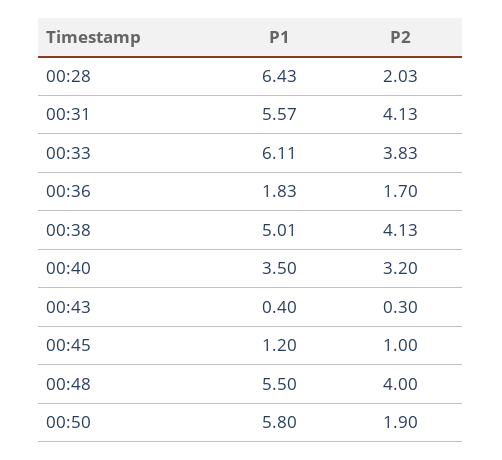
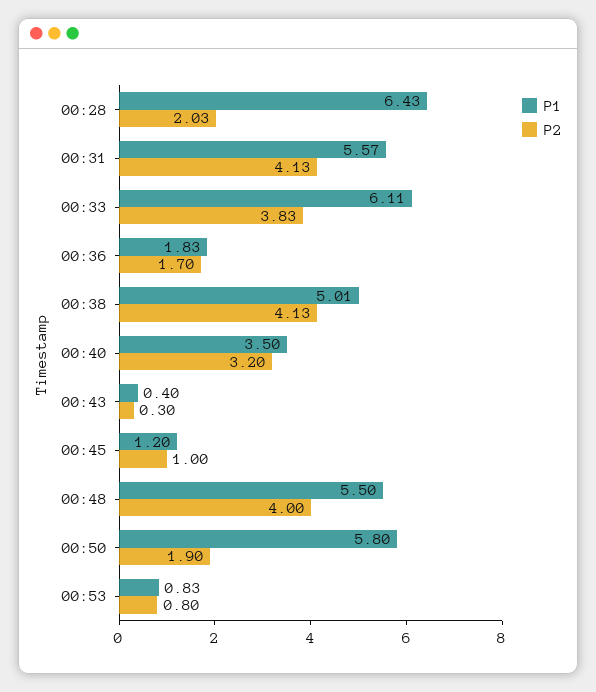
P1, 00:53: none -> 0.83
P2, 00:53: none -> 0.8

